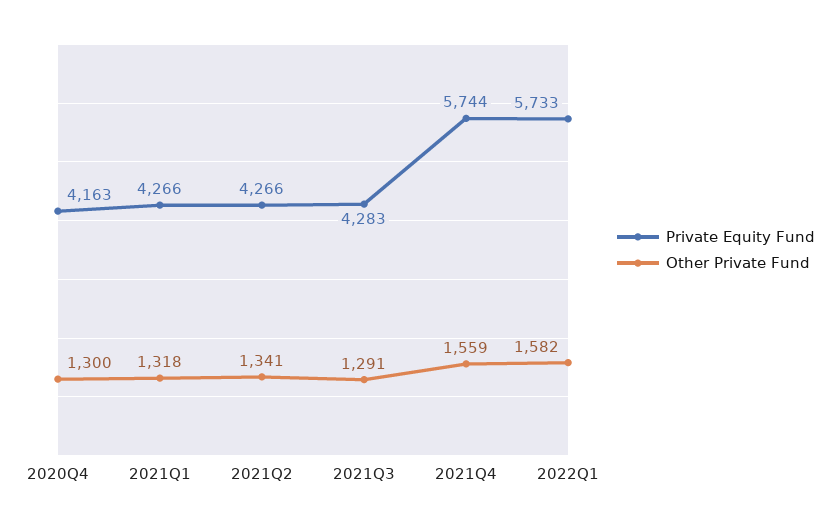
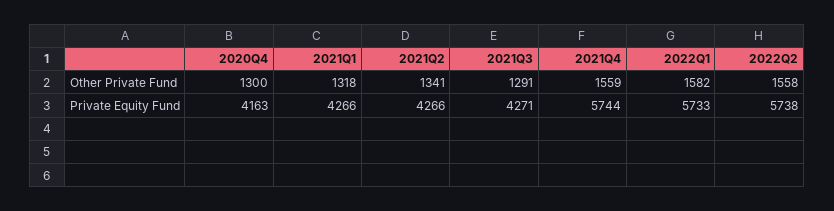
Private Equity Fund, 2021Q3: 4283 -> 4271
Other Private Fund, 2022Q2: none -> 1558
Private Equity Fund, 2022Q2: none -> 5738

